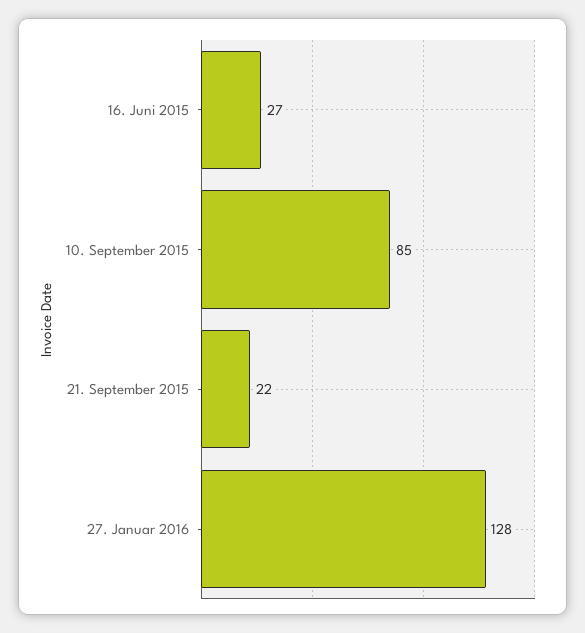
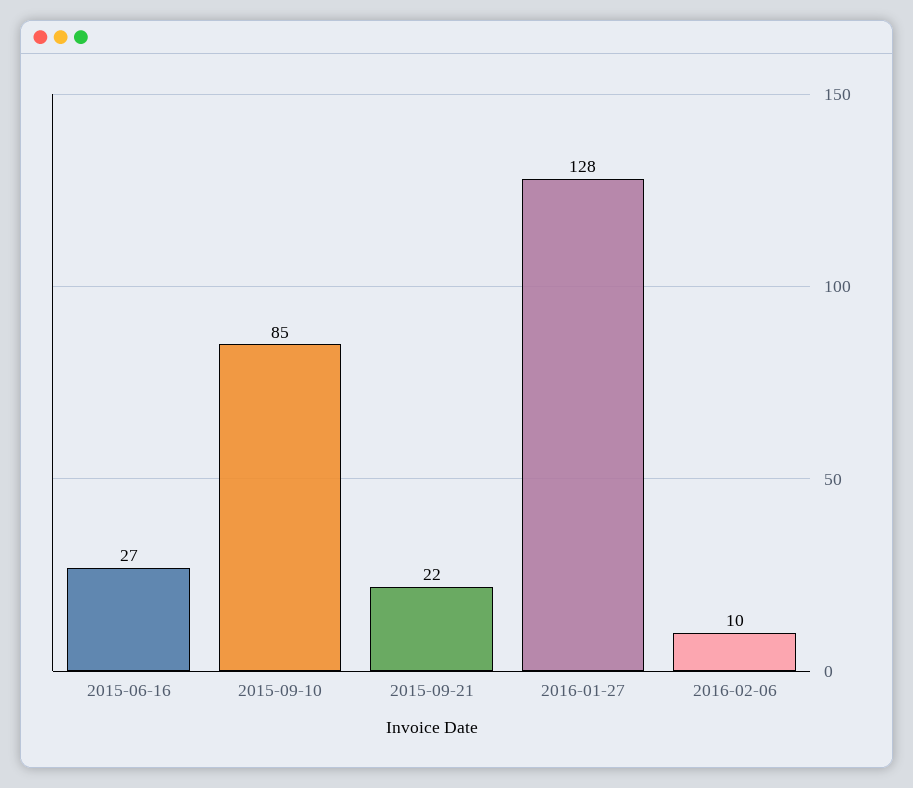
2016-02-06: none -> 10

